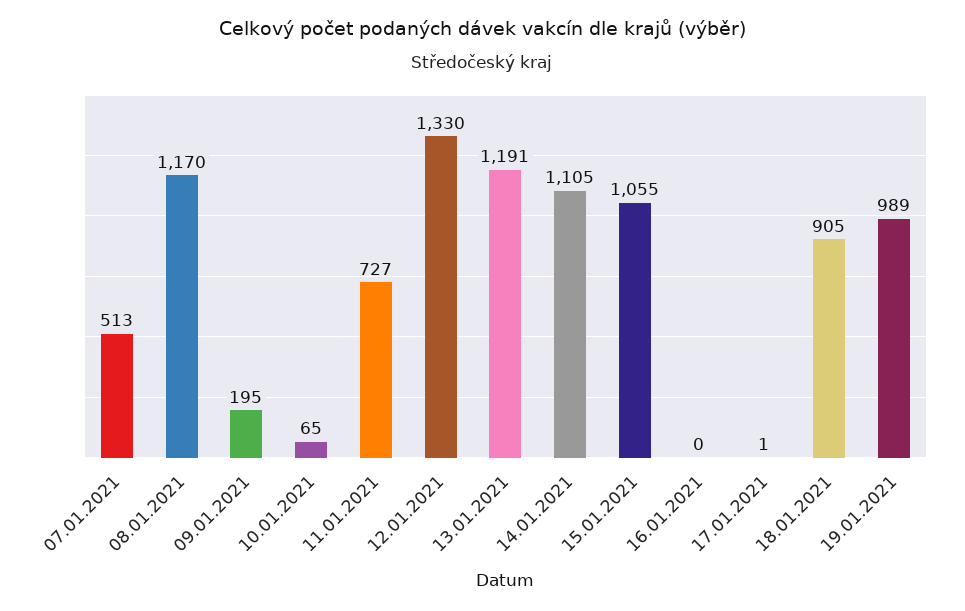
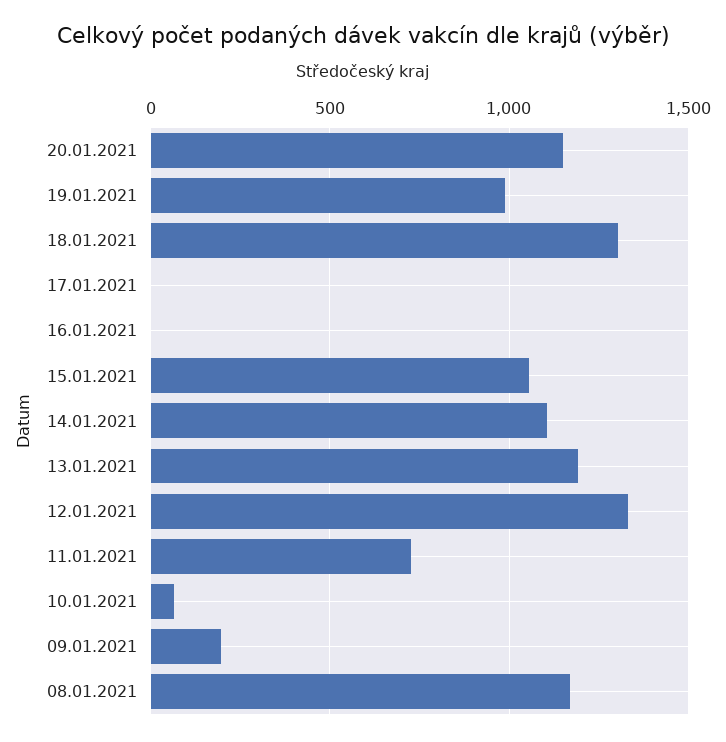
07.01.2021: 513 -> none
18.01.2021: 905 -> 1300
20.01.2021: none -> 1150

